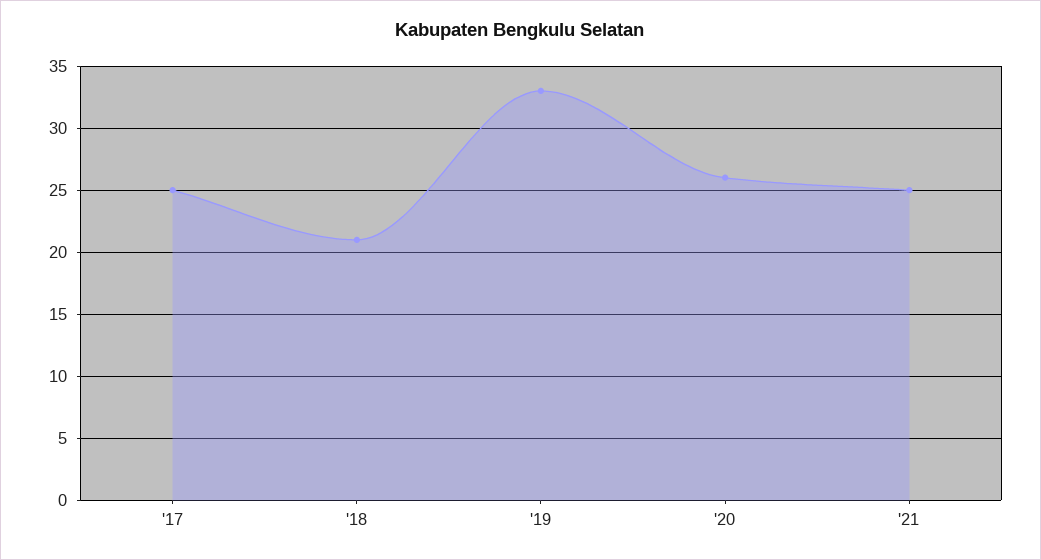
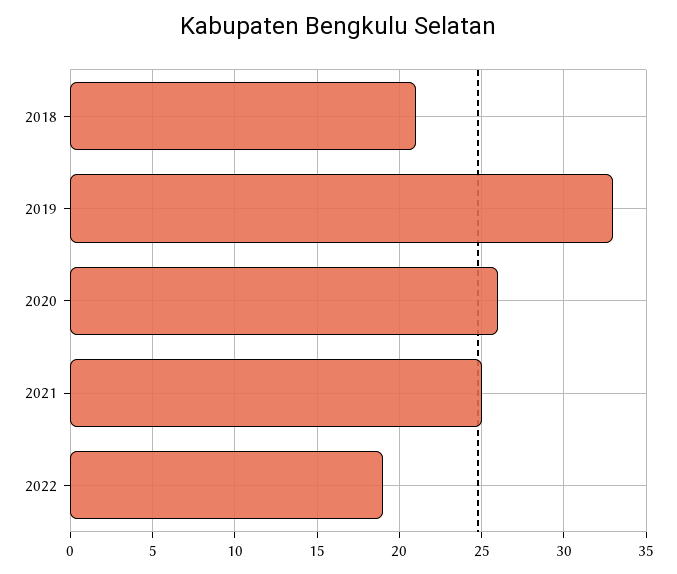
'17: 25 -> none
2022: none -> 19

